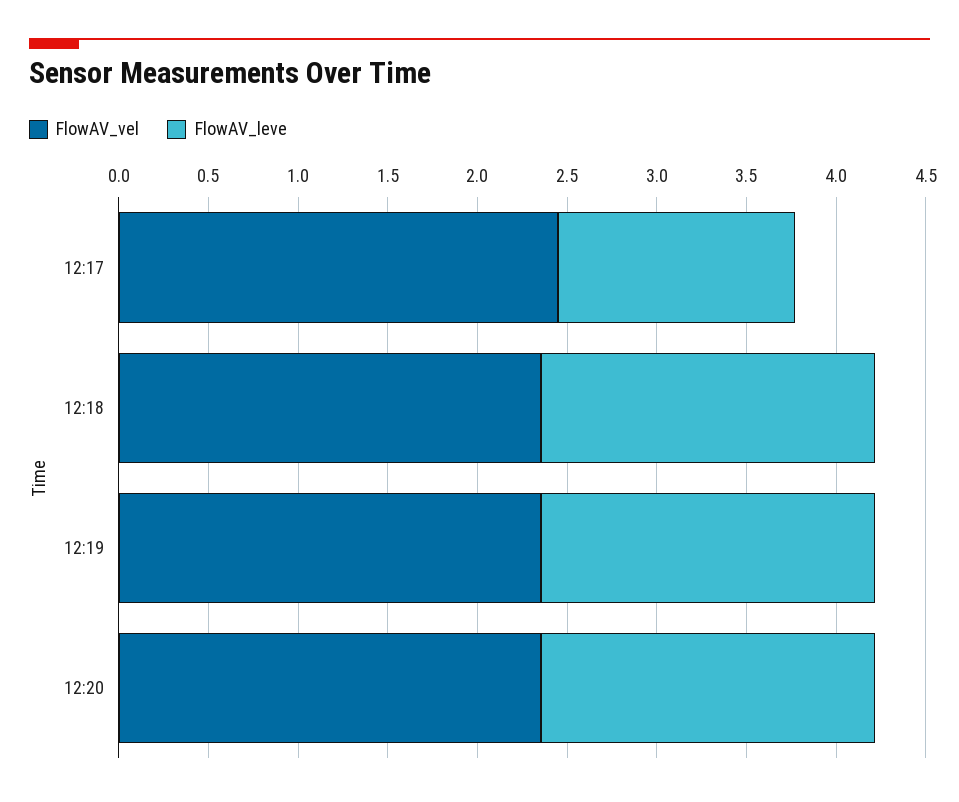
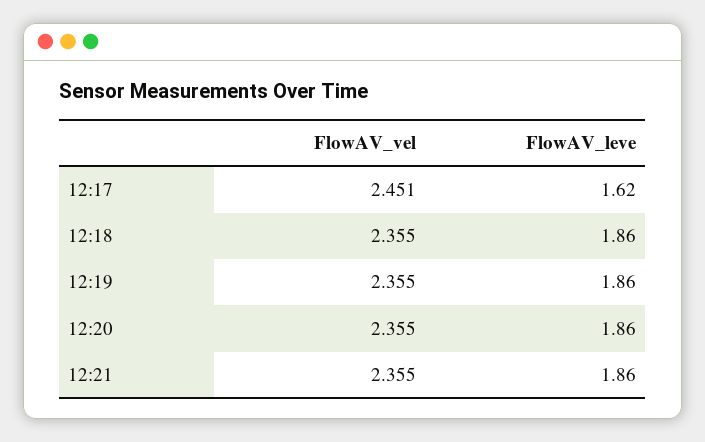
FlowAV_leve, 12:17: 1.3 -> 1.62
FlowAV_vel, 12:21: none -> 2.355
FlowAV_leve, 12:21: none -> 1.86

